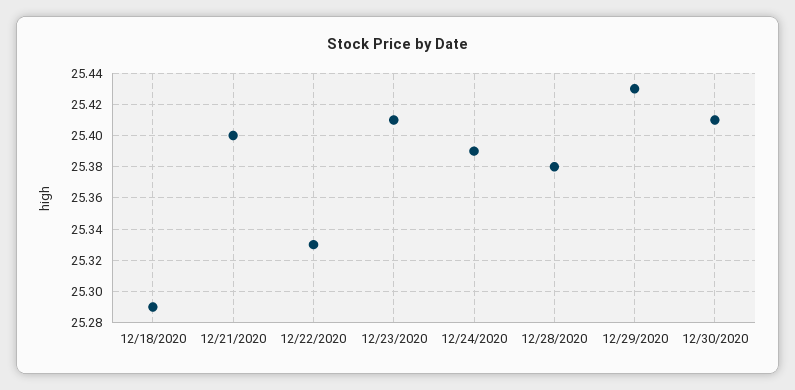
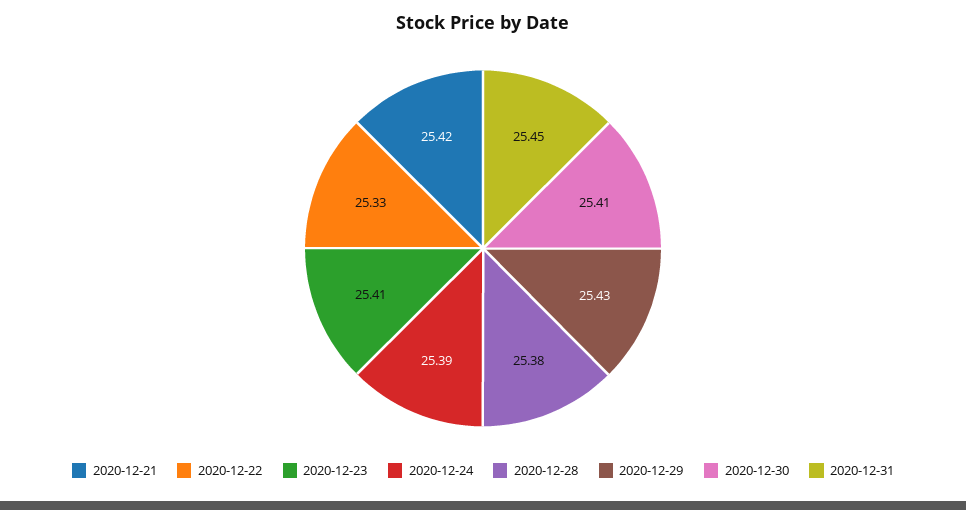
12/18/2020: 25.29 -> none
12/21/2020: 25.4 -> 25.42
2020-12-31: none -> 25.45

